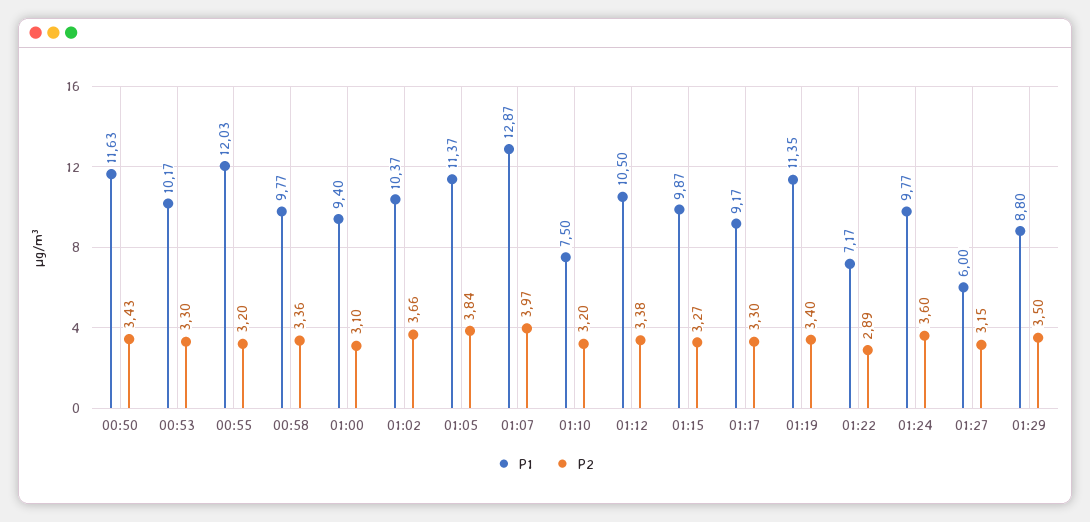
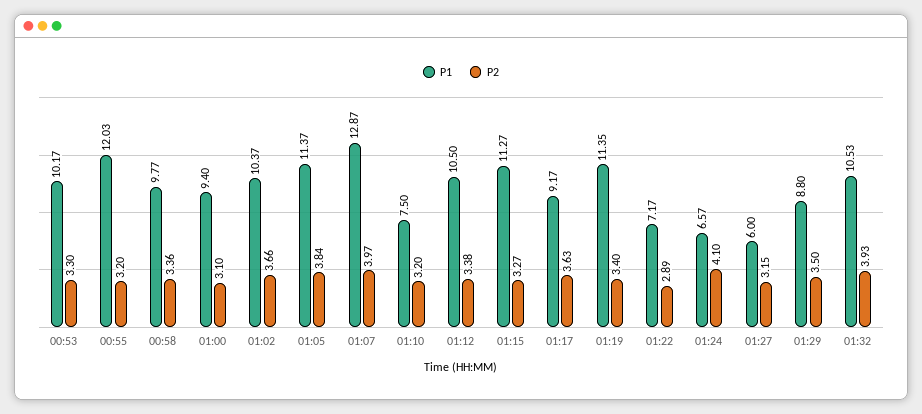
P1, 00:50: 11.63 -> none
P2, 00:50: 3.43 -> none
P1, 01:15: 9.87 -> 11.27
P2, 01:17: 3.3 -> 3.63
P1, 01:24: 9.77 -> 6.57
P2, 01:24: 3.6 -> 4.1
P1, 01:32: none -> 10.53
P2, 01:32: none -> 3.93

